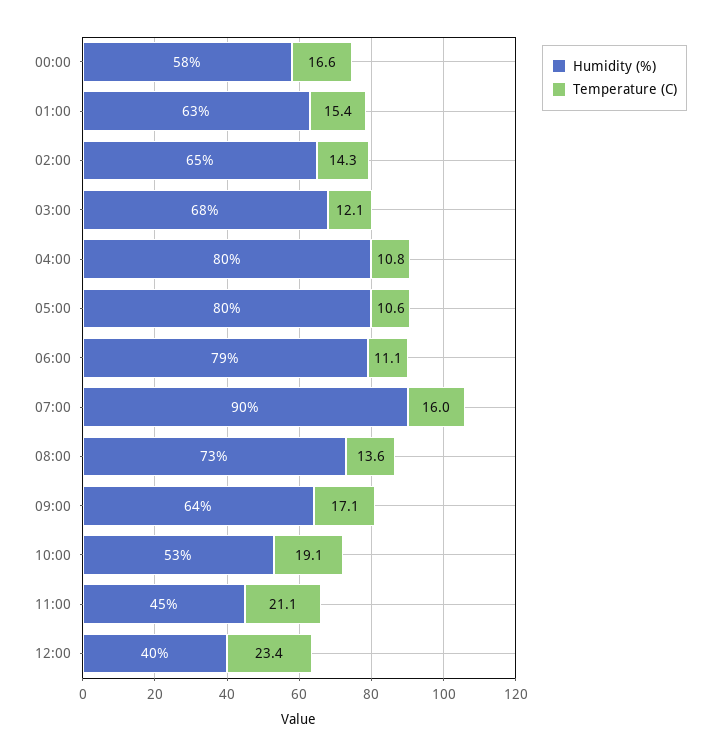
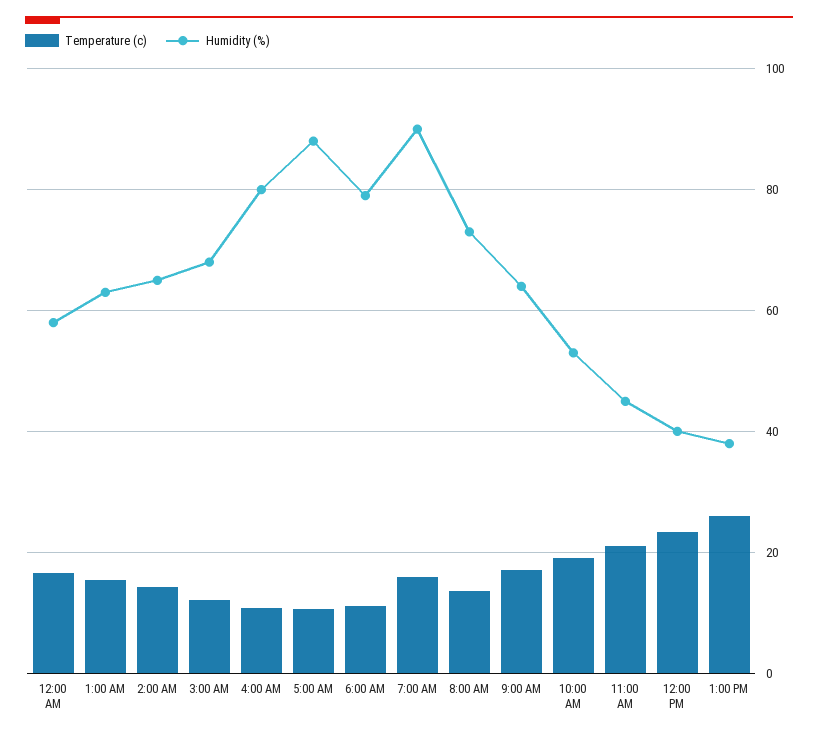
Humidity (%), 05:00: 80 -> 88
Temperature (C), 1:00 PM: none -> 26
Humidity (%), 1:00 PM: none -> 38

